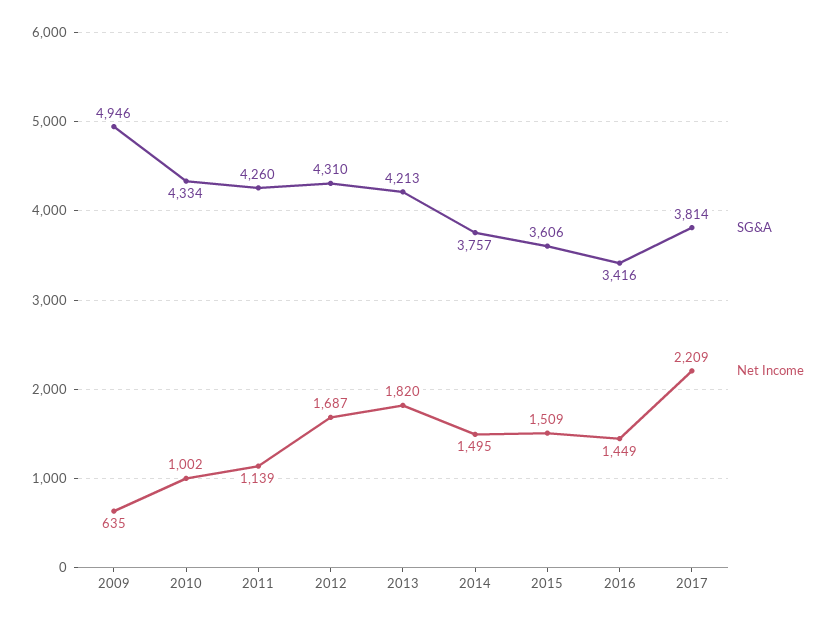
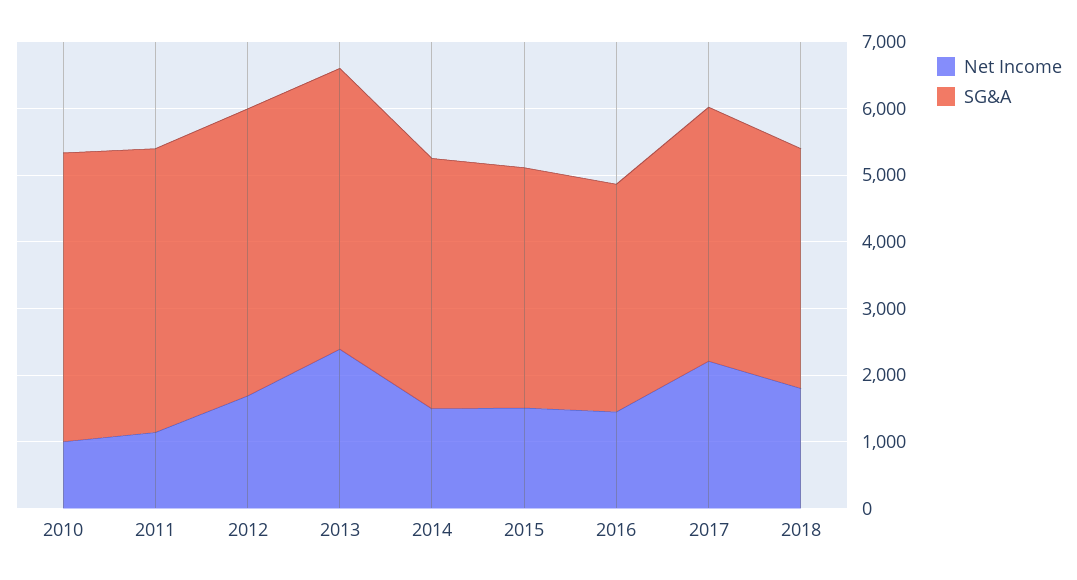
SG&A, 2009: 4946 -> none
Net Income, 2009: 635 -> none
Net Income, 2013: 1820 -> 2400
Net Income, 2018: none -> 1800
SG&A, 2018: none -> 3600

